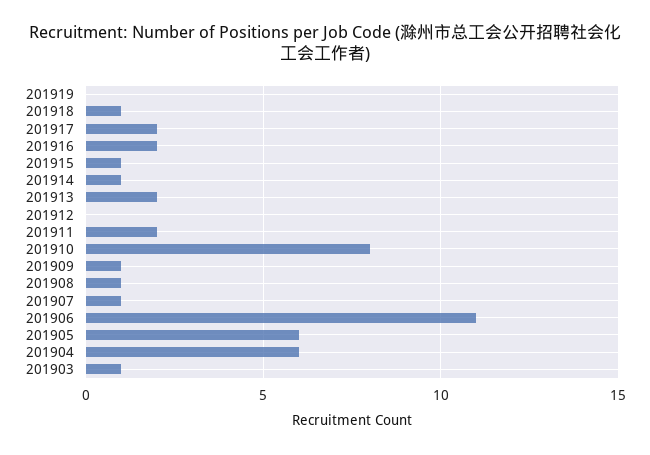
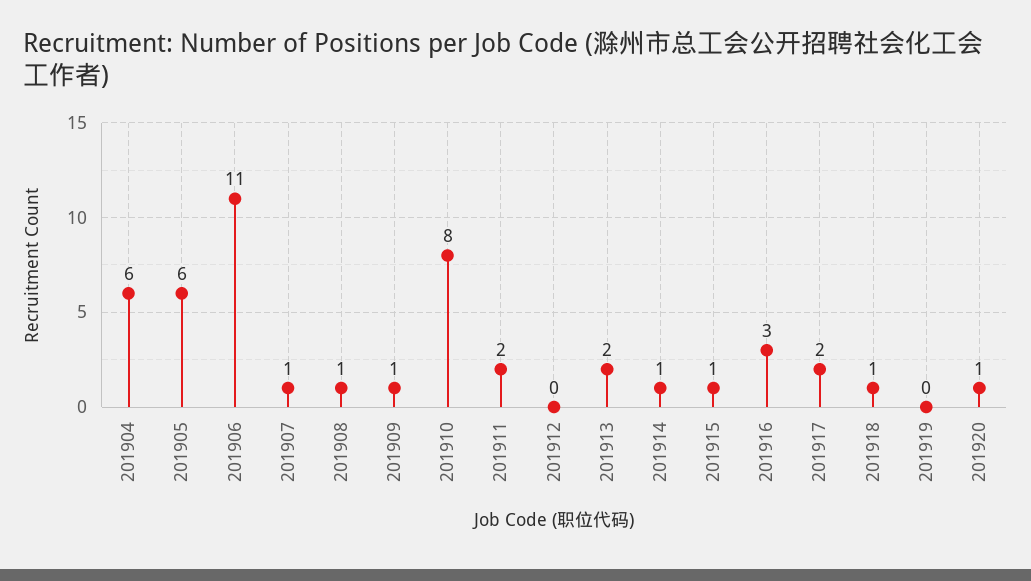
201916: 2 -> 3
201903: 1 -> none
201920: none -> 1

